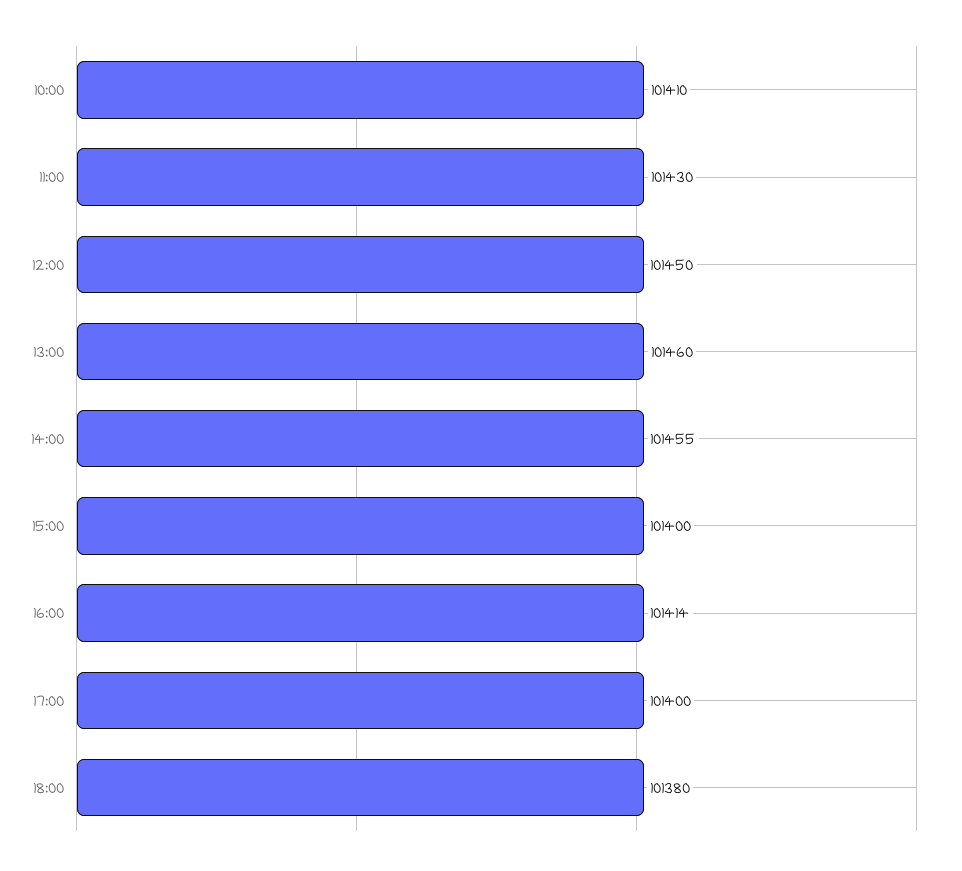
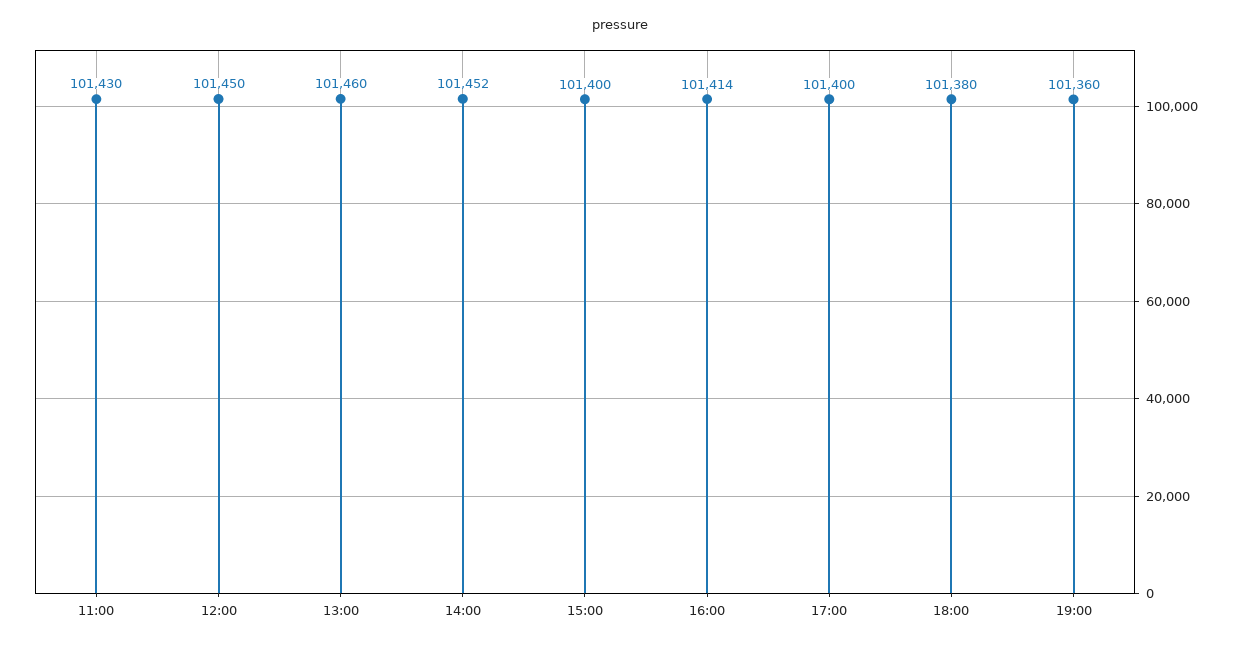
10:00: 101410 -> none
14:00: 101455 -> 101452
19:00: none -> 101360

